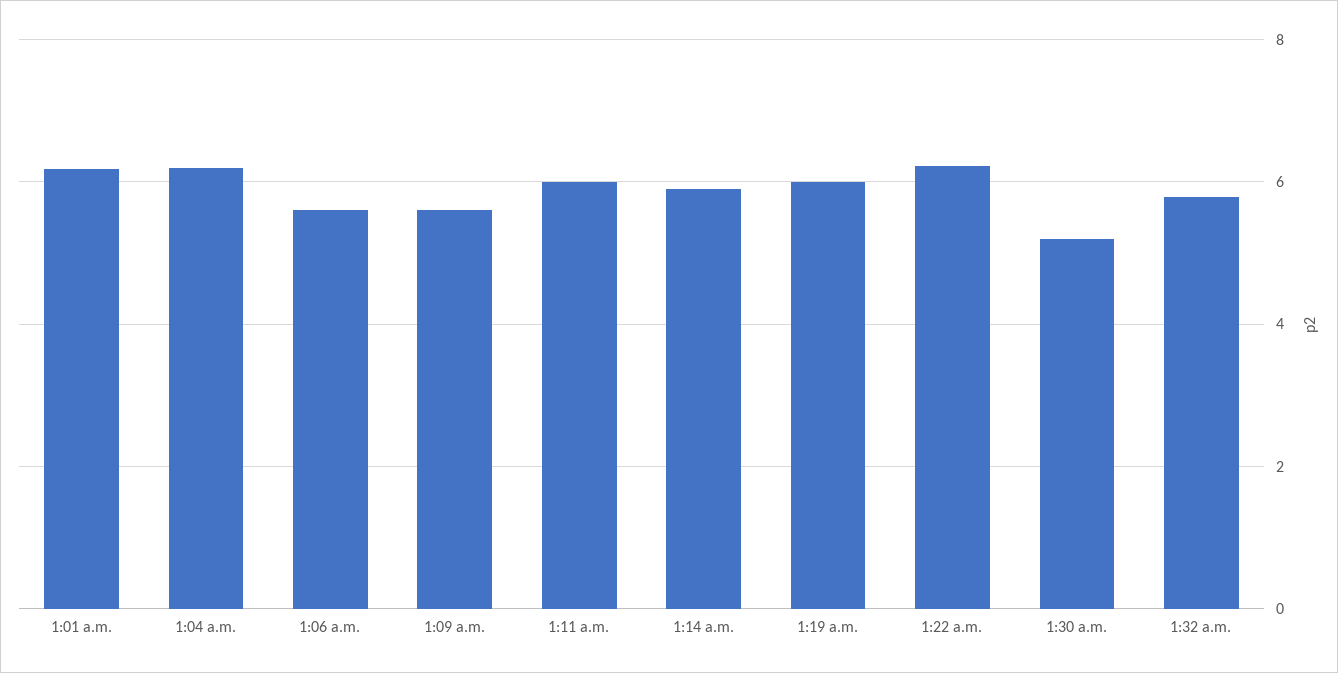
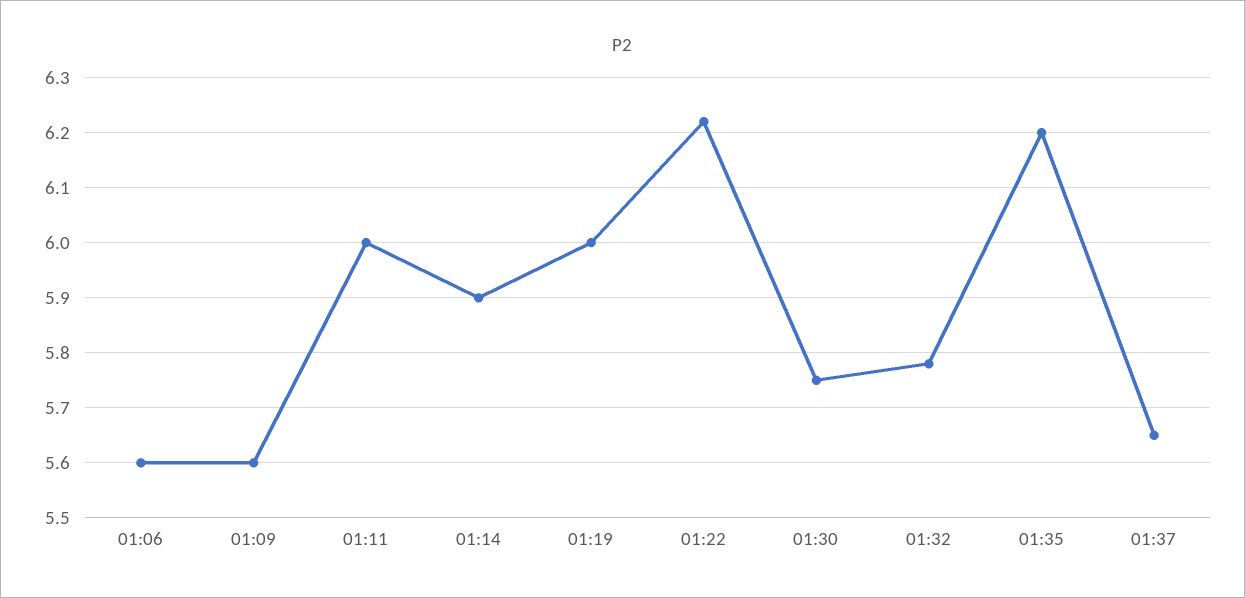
1:01 a.m.: 6.2 -> none
1:04 a.m.: 6.2 -> none
1:30 a.m.: 5.2 -> 5.75
01:35: none -> 6.2
01:37: none -> 5.65

